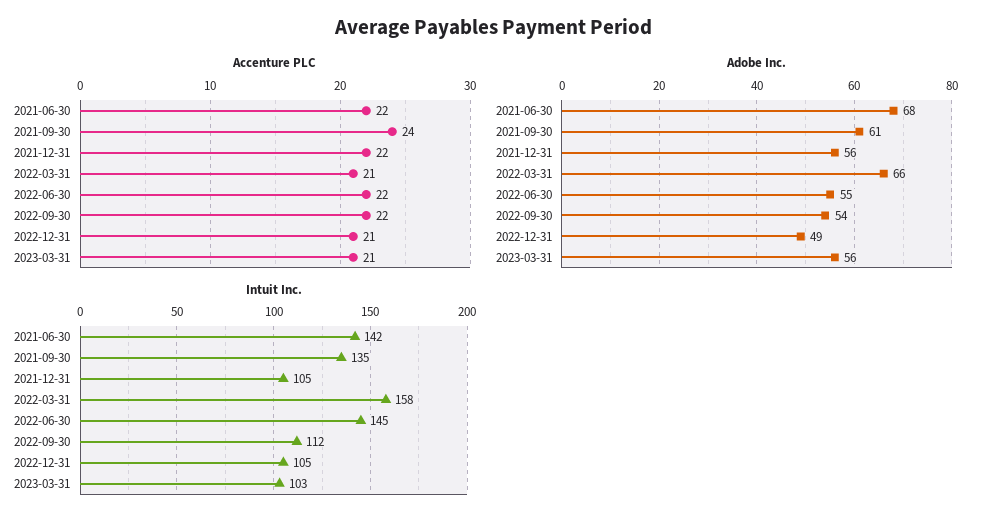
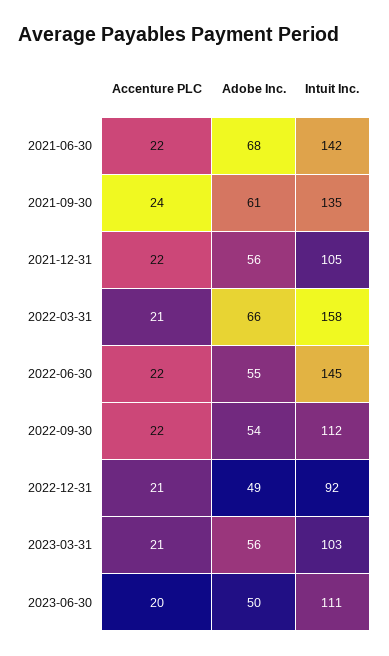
Intuit Inc., 2022-12-31: 105 -> 92
Accenture PLC, 2023-06-30: none -> 20
Adobe Inc., 2023-06-30: none -> 50
Intuit Inc., 2023-06-30: none -> 111

